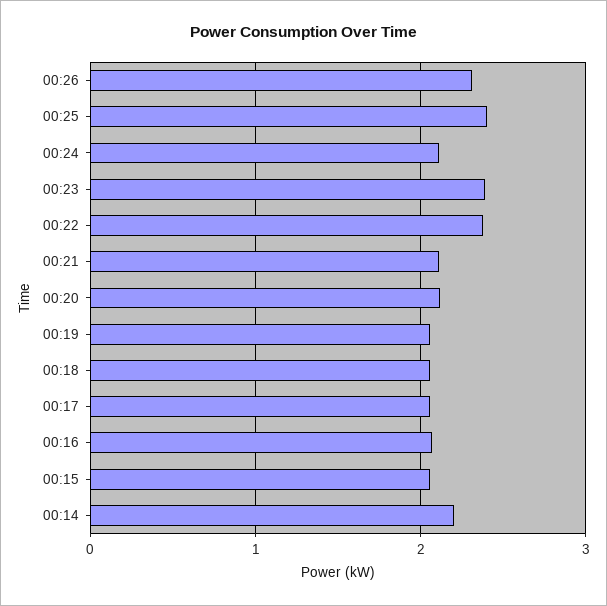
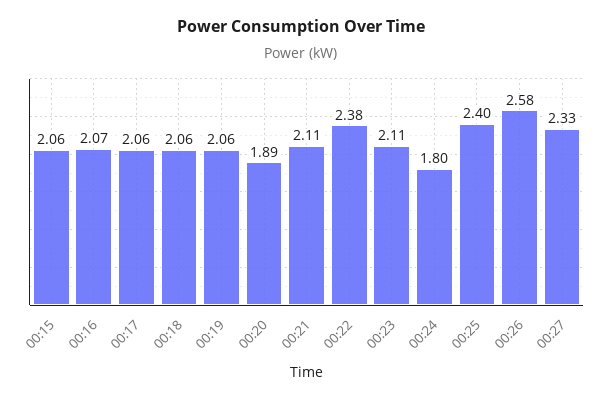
00:26: 2.3 -> 2.58
00:24: 2.1 -> 1.8
00:23: 2.4 -> 2.11
00:20: 2.1 -> 1.89
00:14: 2.2 -> none
00:27: none -> 2.33

